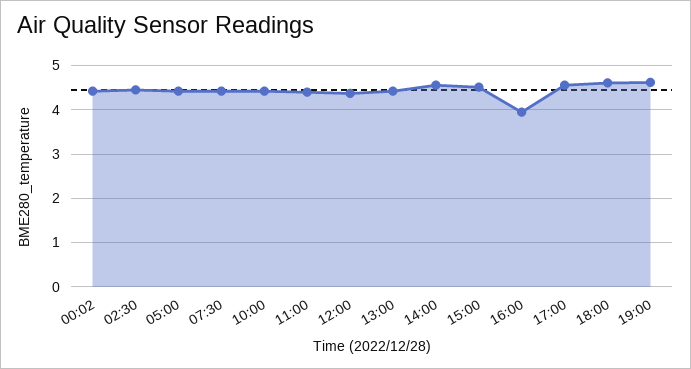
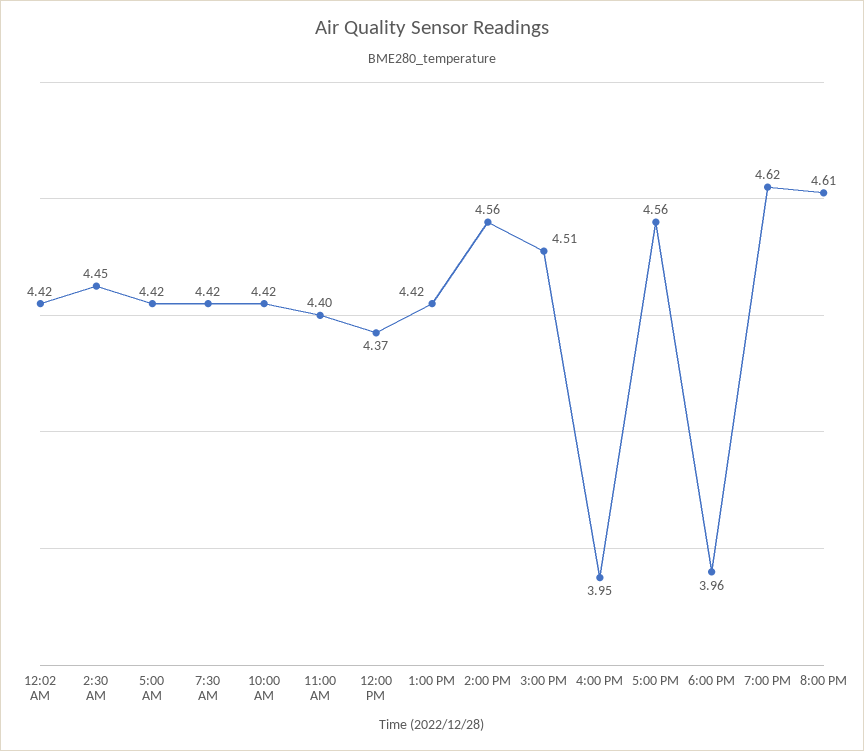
18:00: 4.6 -> 3.96
8:00 PM: none -> 4.61

